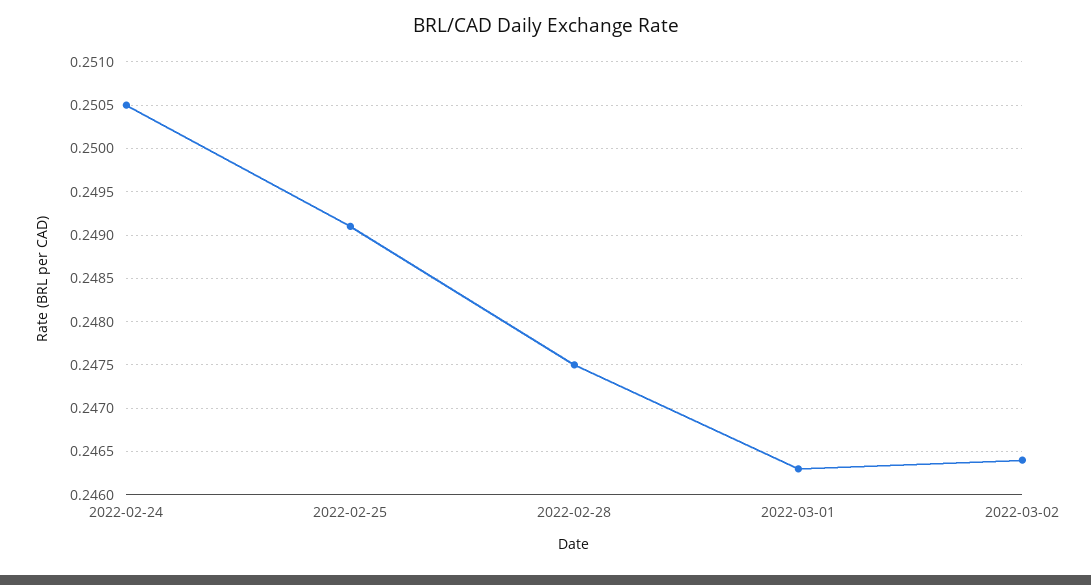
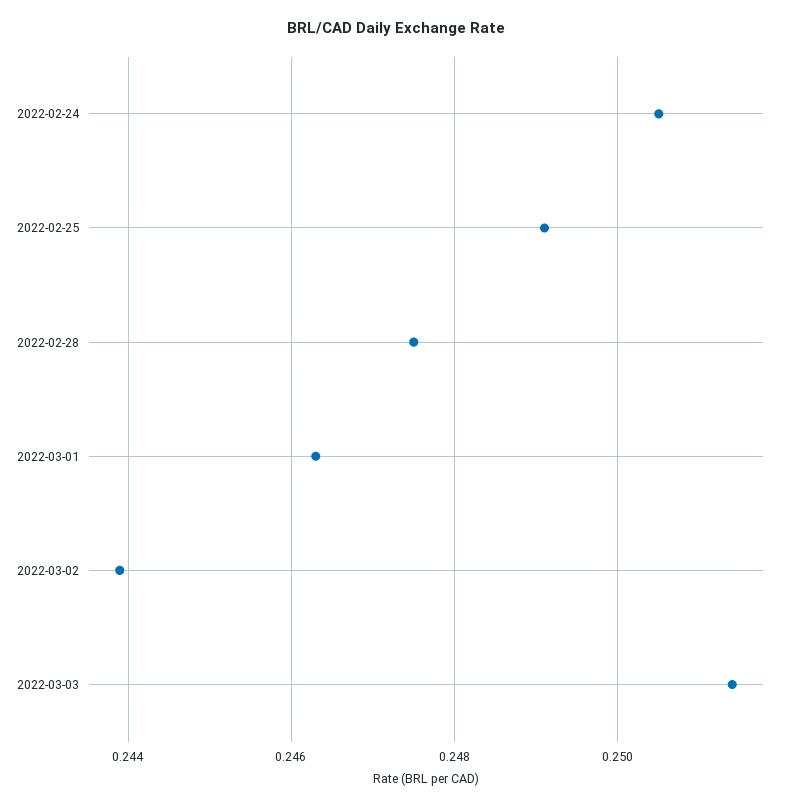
2022-03-02: 0.2464 -> 0.244
2022-03-03: none -> 0.2515

